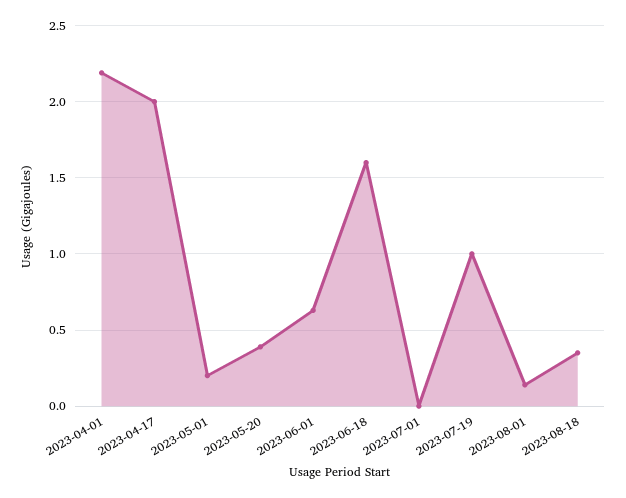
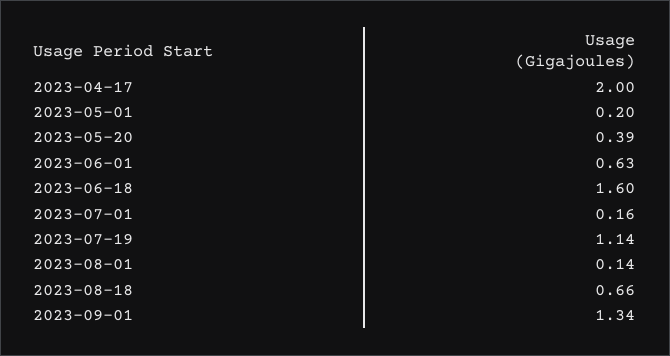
2023-04-01: 2.2 -> none
2023-07-01: 0 -> 0.16
2023-07-19: 1 -> 1.14
2023-08-18: 0.35 -> 0.66
2023-09-01: none -> 1.34

